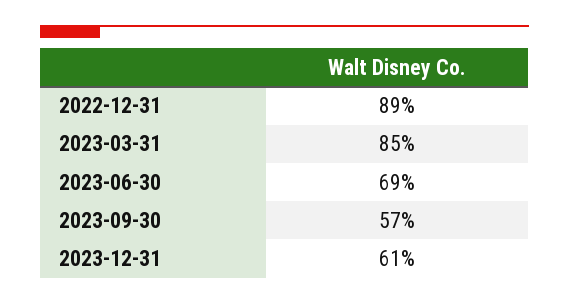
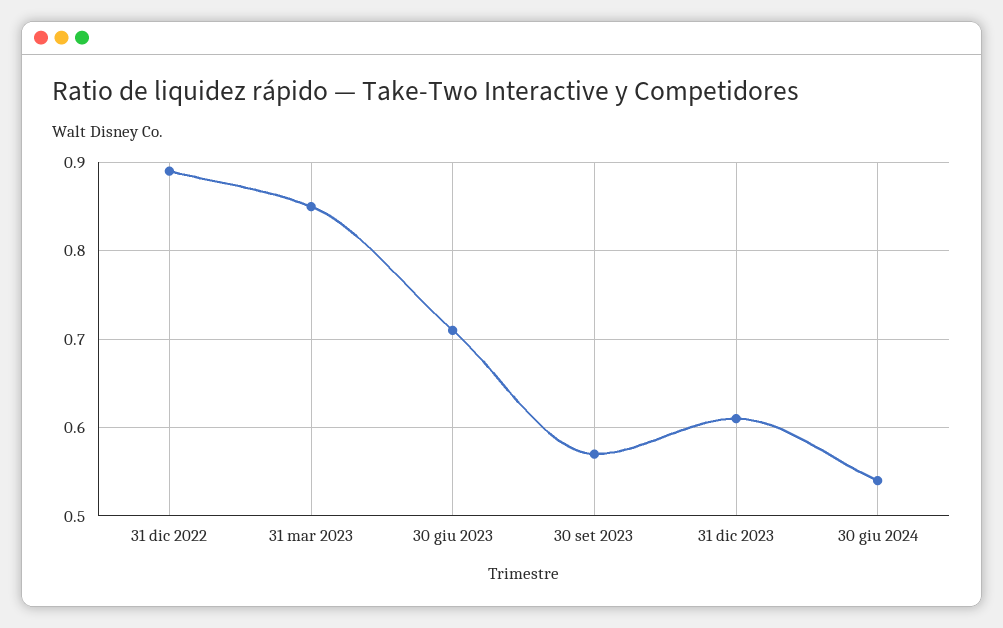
2023-06-30: 0.69 -> 0.71
30 giu 2024: none -> 0.54

